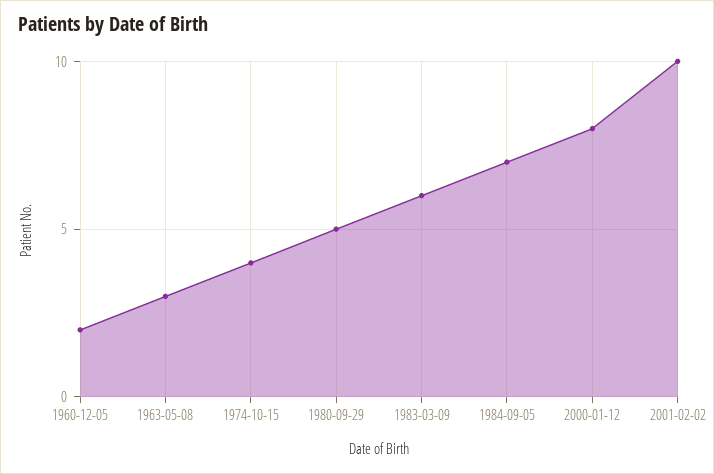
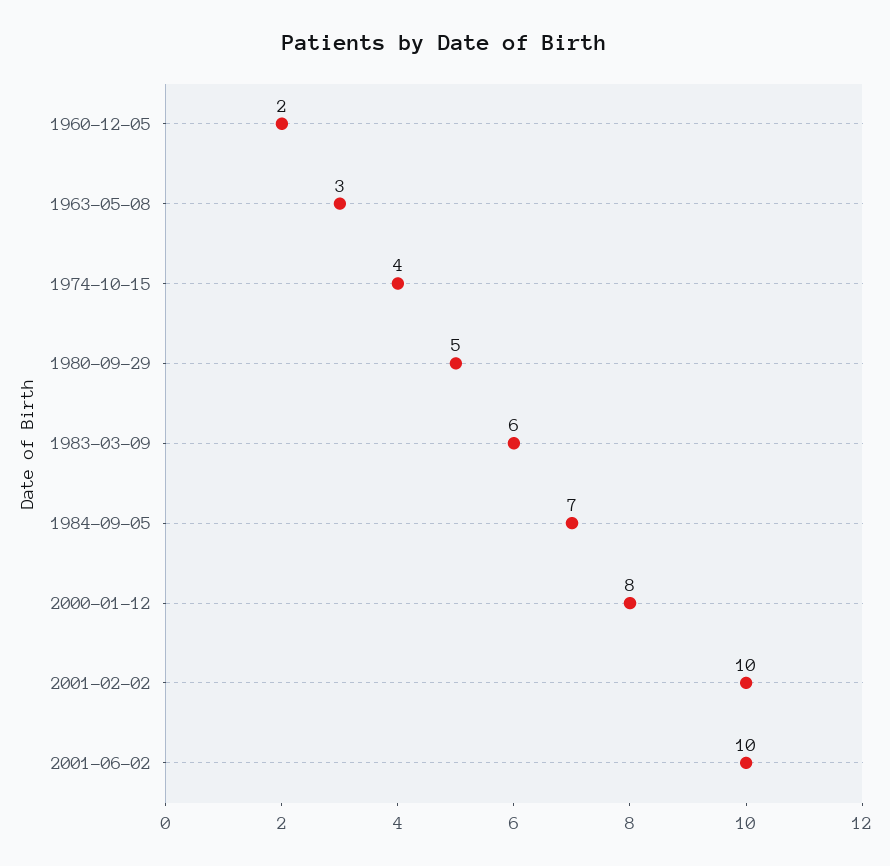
2001-06-02: none -> 10

